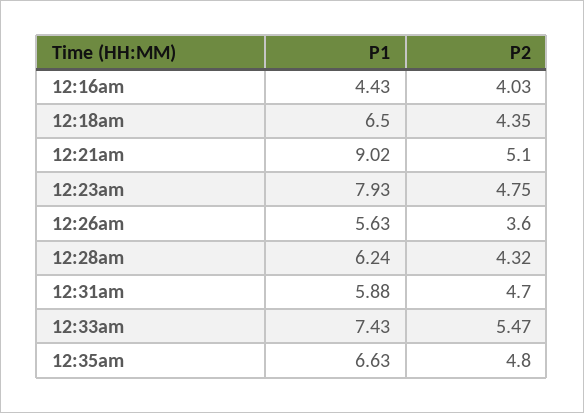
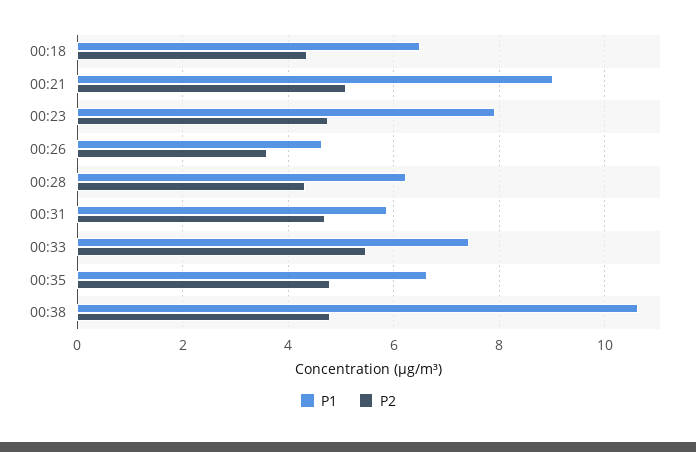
P1, 12:16am: 4.43 -> none
P2, 12:16am: 4.03 -> none
P1, 12:26am: 5.63 -> 4.6
P1, 00:38: none -> 10.6
P2, 00:38: none -> 4.8

